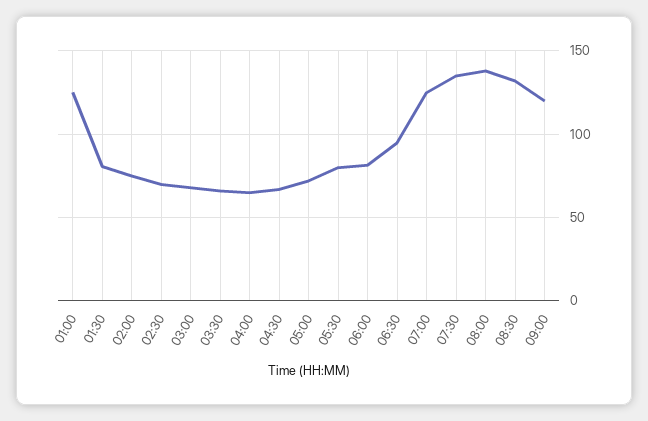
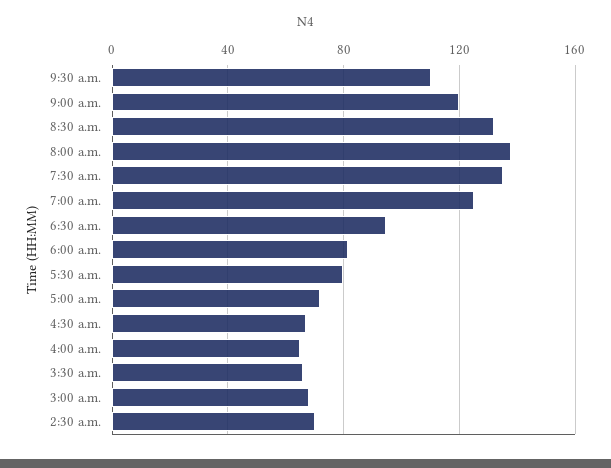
01:00: 125 -> none
01:30: 80 -> none
02:00: 75 -> none
9:30 a.m.: none -> 110

